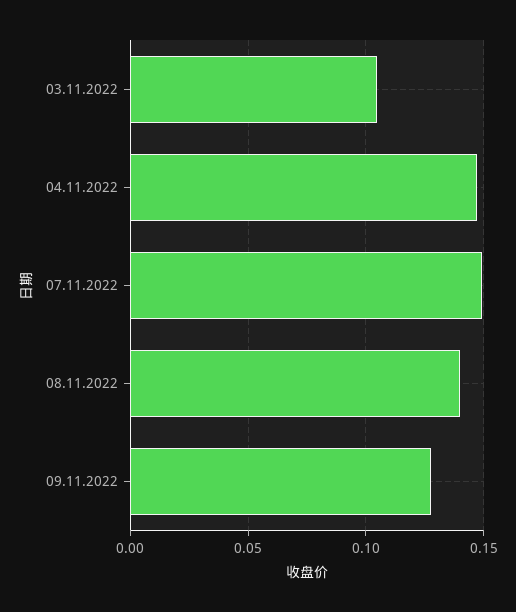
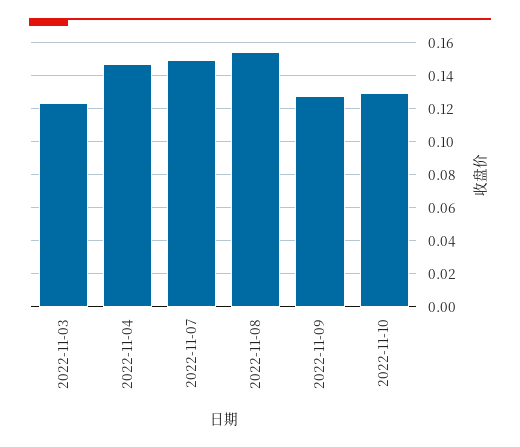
03.11.2022: 0.105 -> 0.125
08.11.2022: 0.14 -> 0.155
2022-11-10: none -> 0.13

